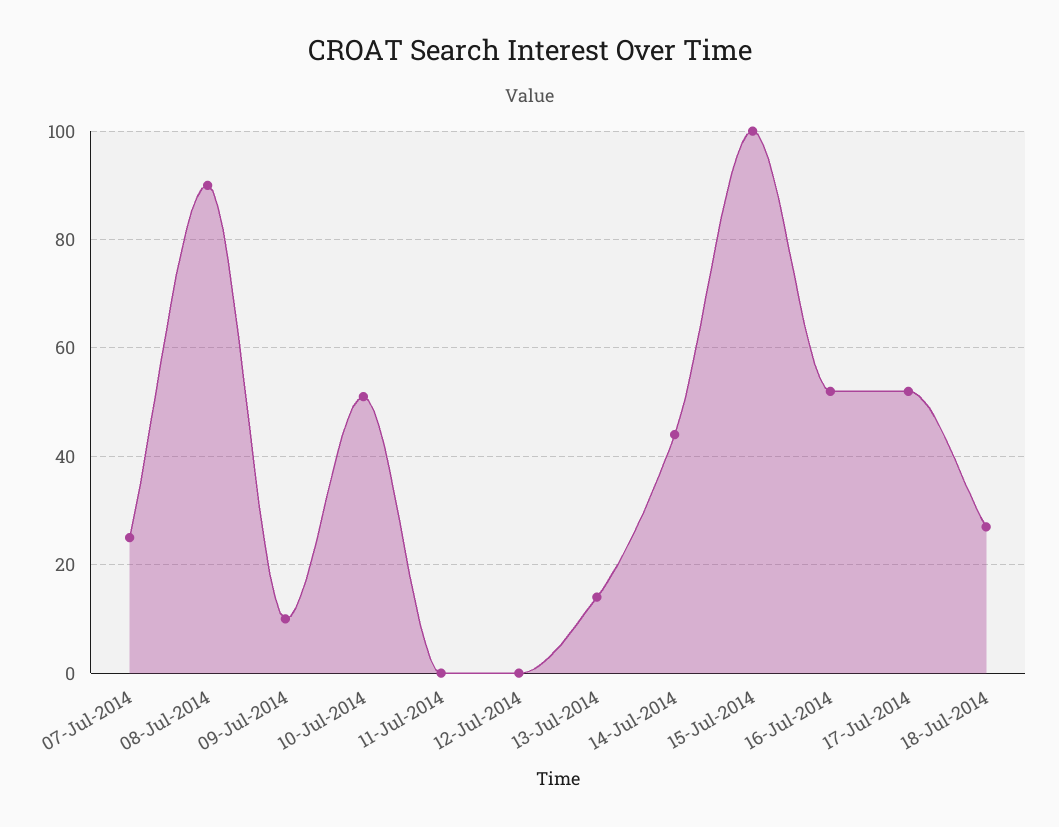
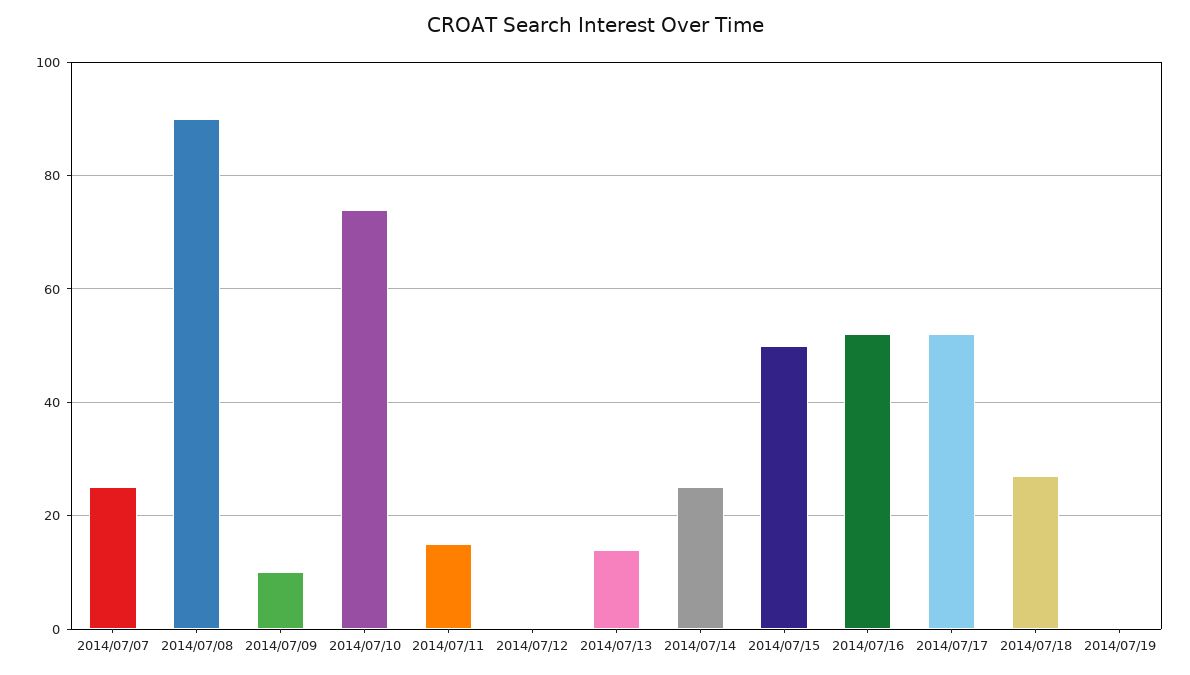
10-Jul-2014: 50 -> 75
11-Jul-2014: 0 -> 15
14-Jul-2014: 45 -> 25
15-Jul-2014: 100 -> 50
2014/07/19: none -> 0

